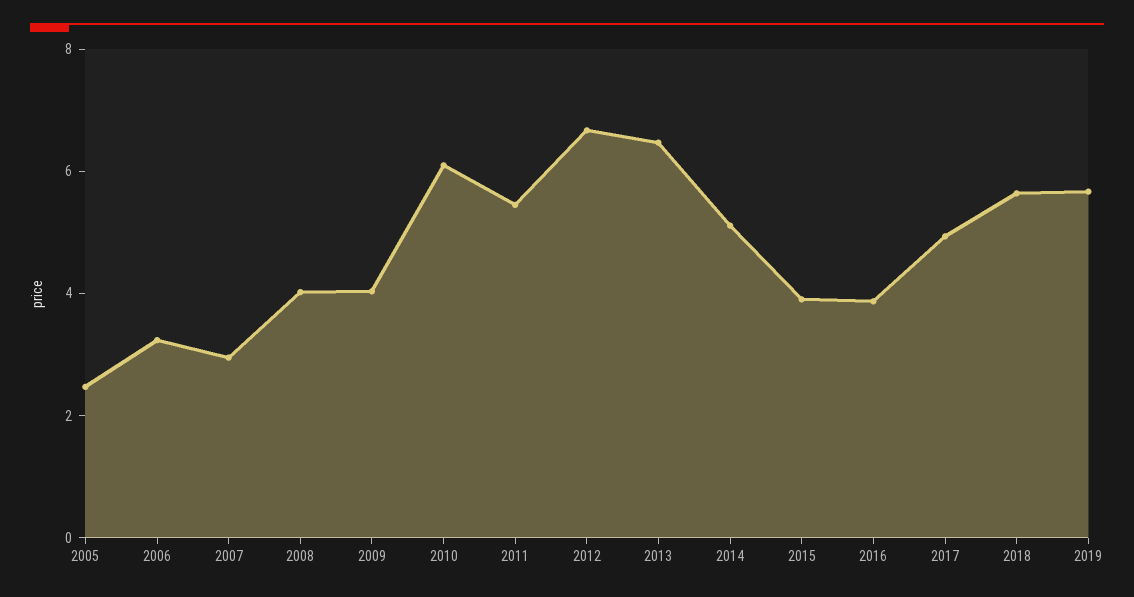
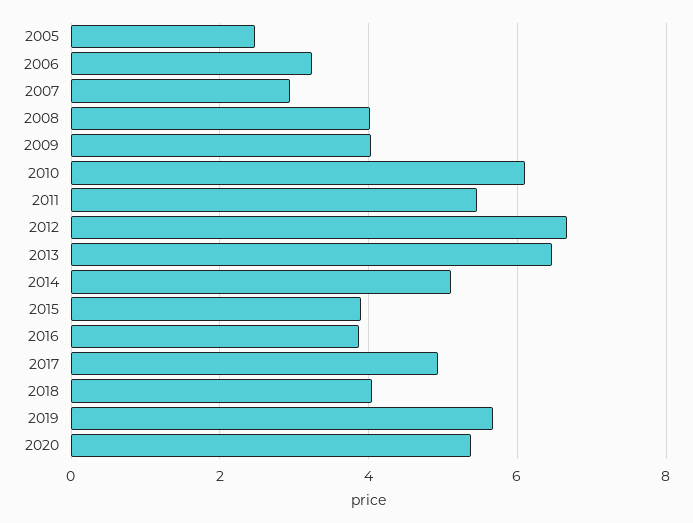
2018: 5.5 -> 4
2020: none -> 5.4

